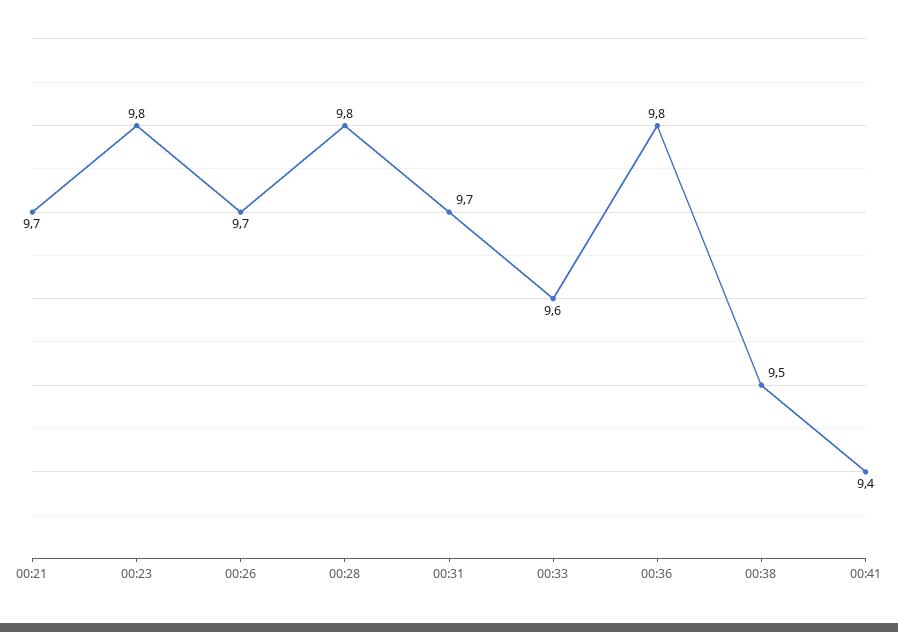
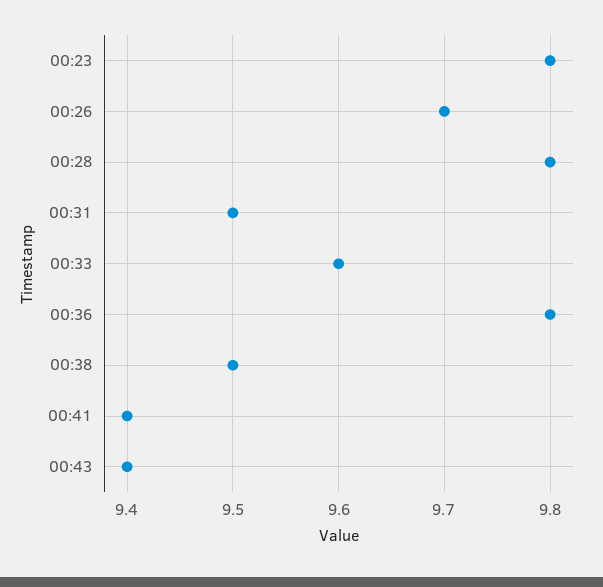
00:21: 9.7 -> none
00:31: 9.7 -> 9.5
00:43: none -> 9.4

